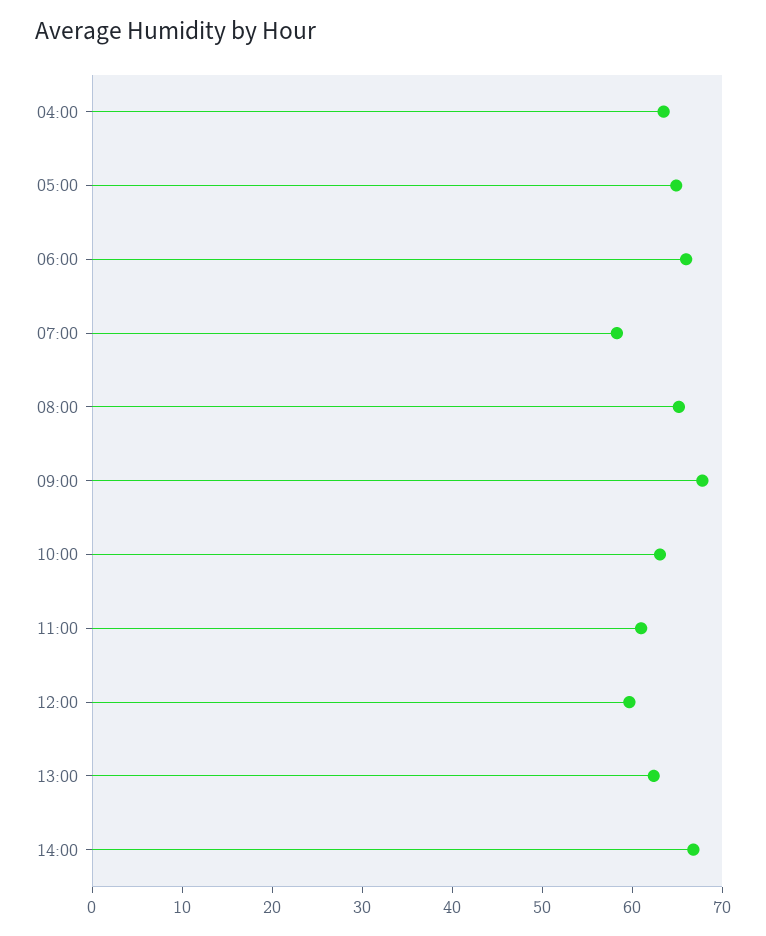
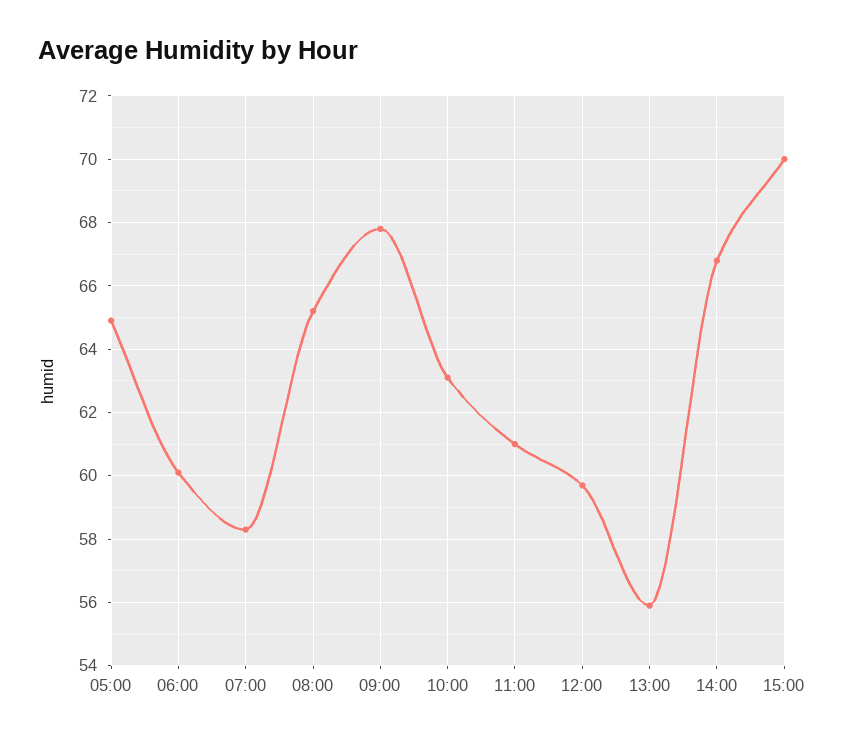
04:00: 64 -> none
06:00: 66 -> 60
13:00: 62 -> 56
15:00: none -> 70

